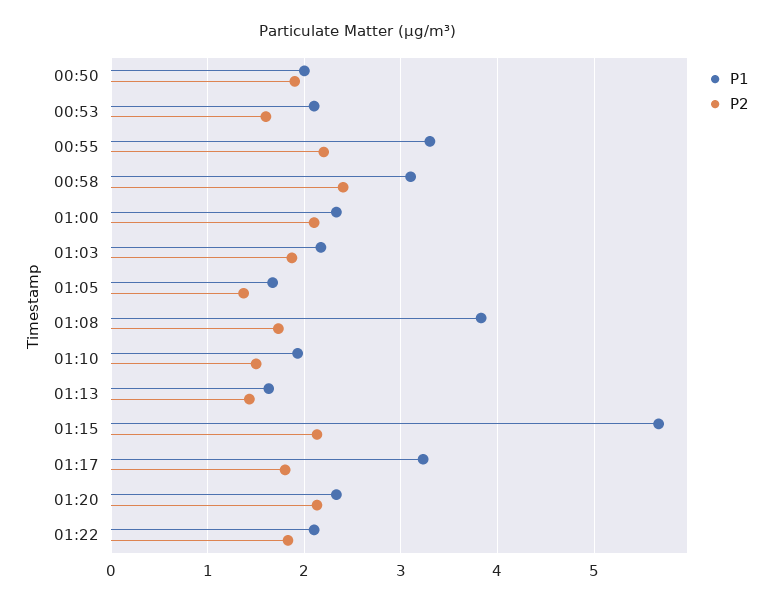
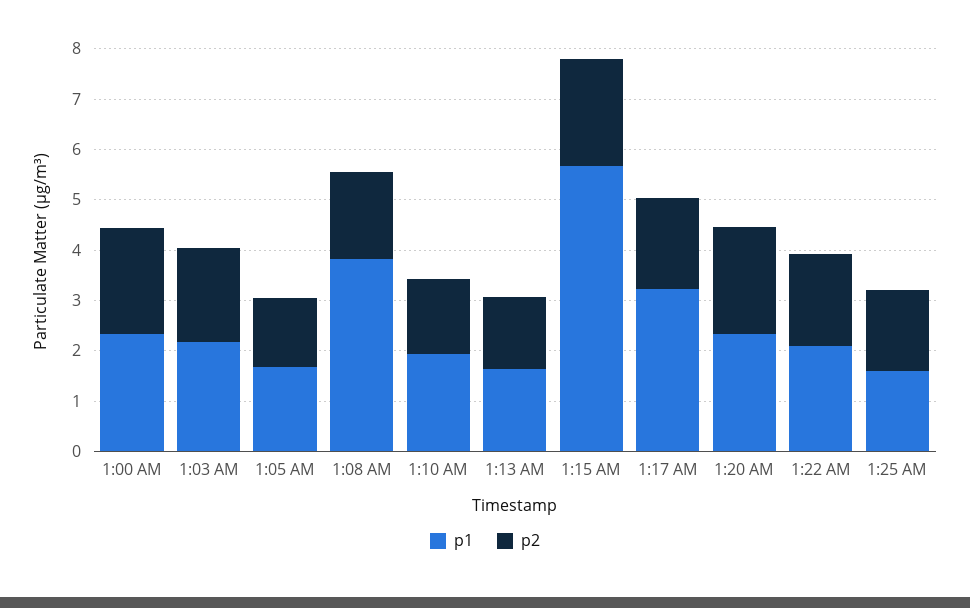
P1, 00:50: 2 -> none
P2, 00:50: 1.9 -> none
P1, 00:53: 2.1 -> none
P2, 00:53: 1.6 -> none
P1, 00:55: 3.3 -> none
P2, 00:55: 2.2 -> none
P1, 00:58: 3.1 -> none
P2, 00:58: 2.4 -> none
P1, 1:25 AM: none -> 1.6
P2, 1:25 AM: none -> 1.6

